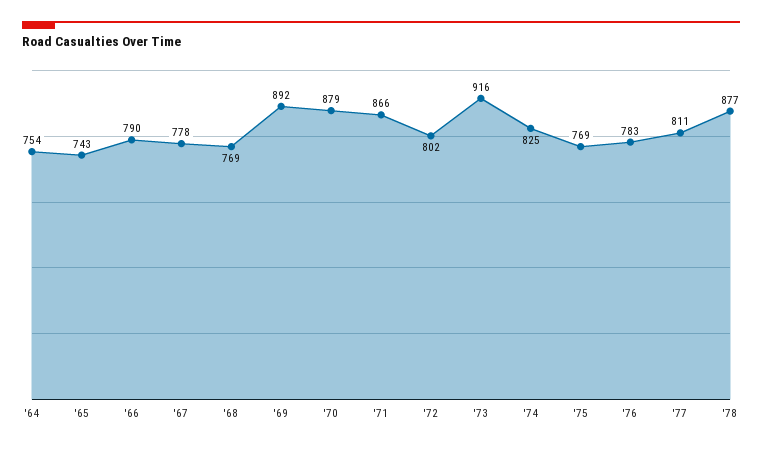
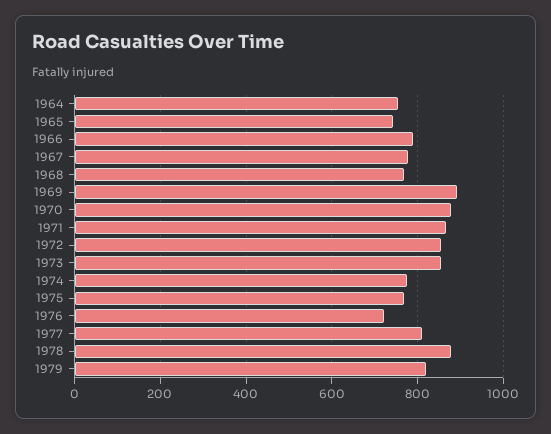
'72: 802 -> 860
'73: 916 -> 860
'74: 825 -> 780
'76: 783 -> 720
1979: none -> 820

